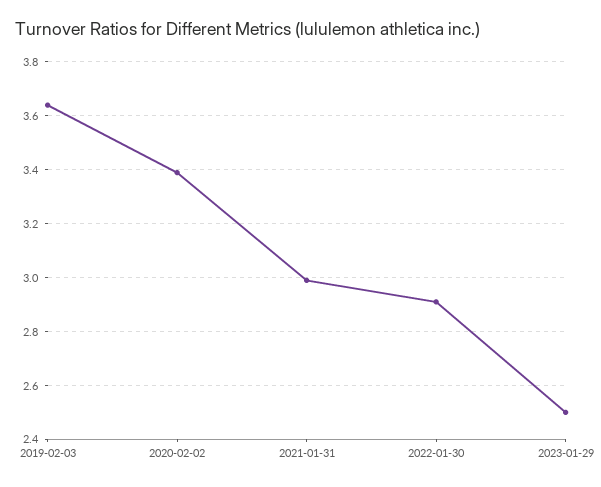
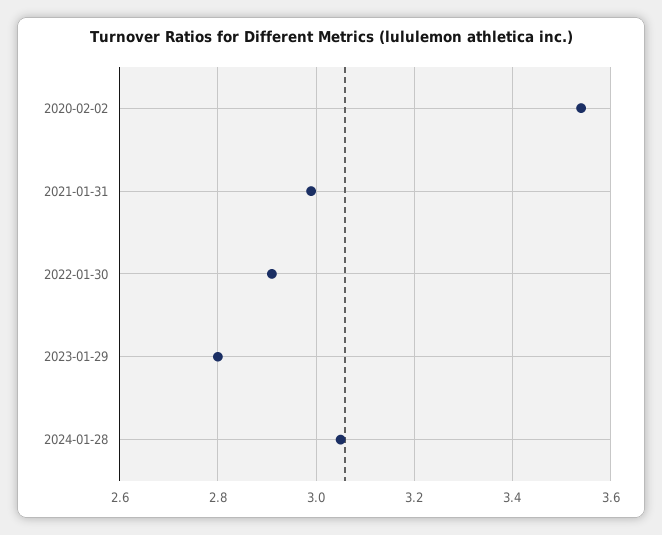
2019-02-03: 3.65 -> none
2020-02-02: 3.4 -> 3.55
2023-01-29: 2.5 -> 2.8
2024-01-28: none -> 3.05

